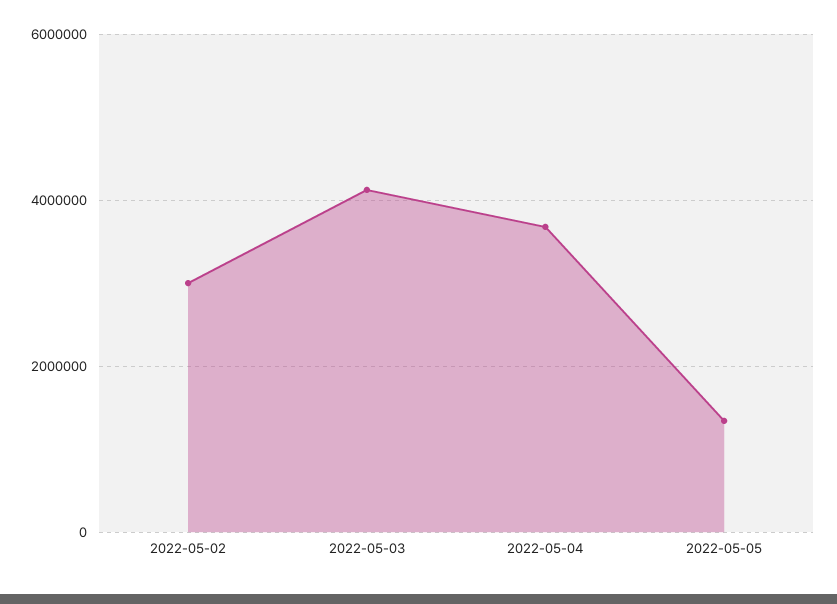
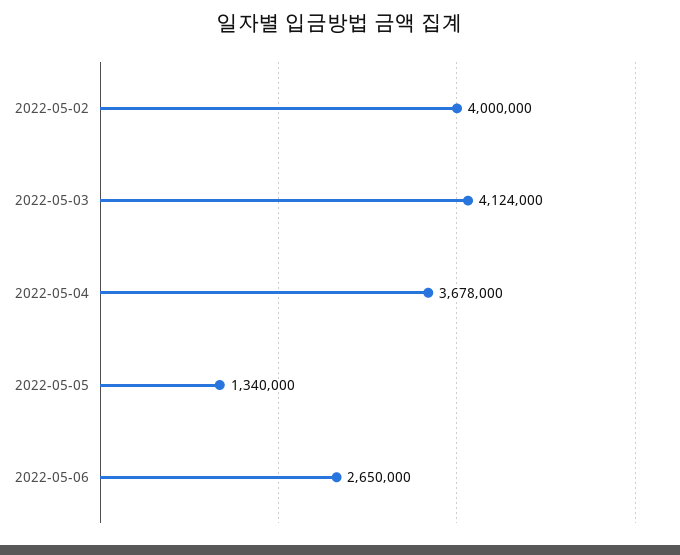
2022-05-02: 3000000 -> 4000000
2022-05-06: none -> 2650000

